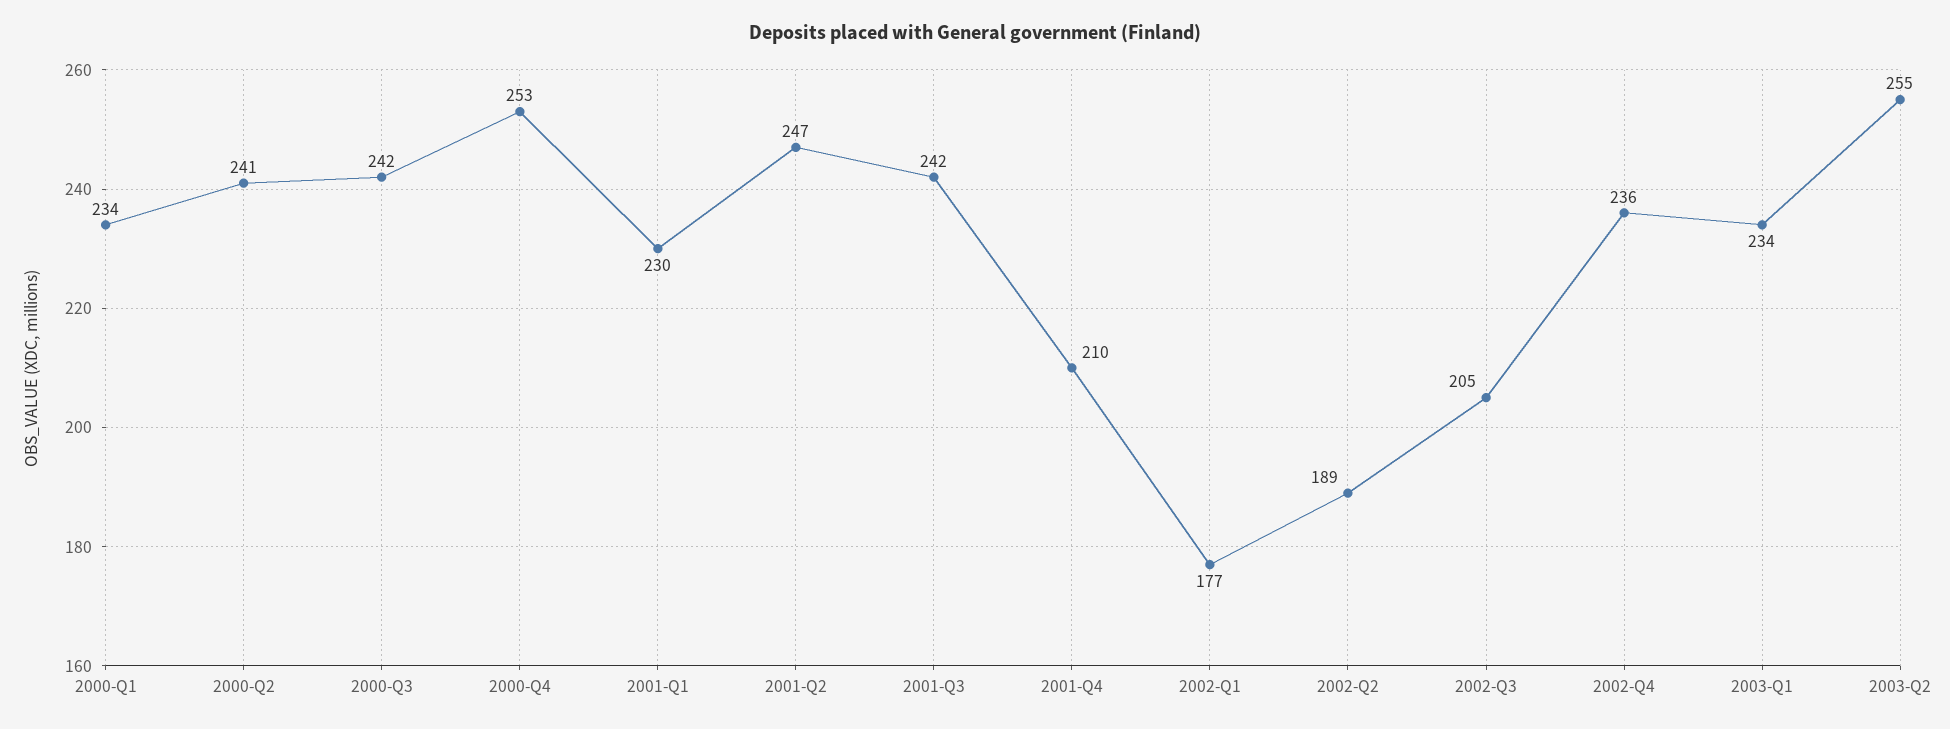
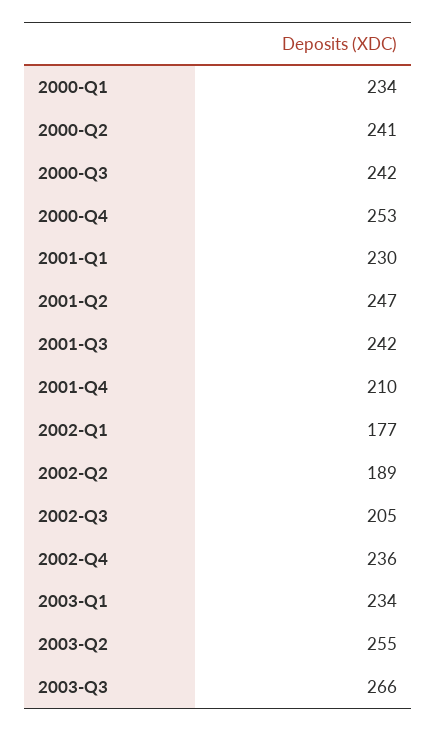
2003-Q3: none -> 266

